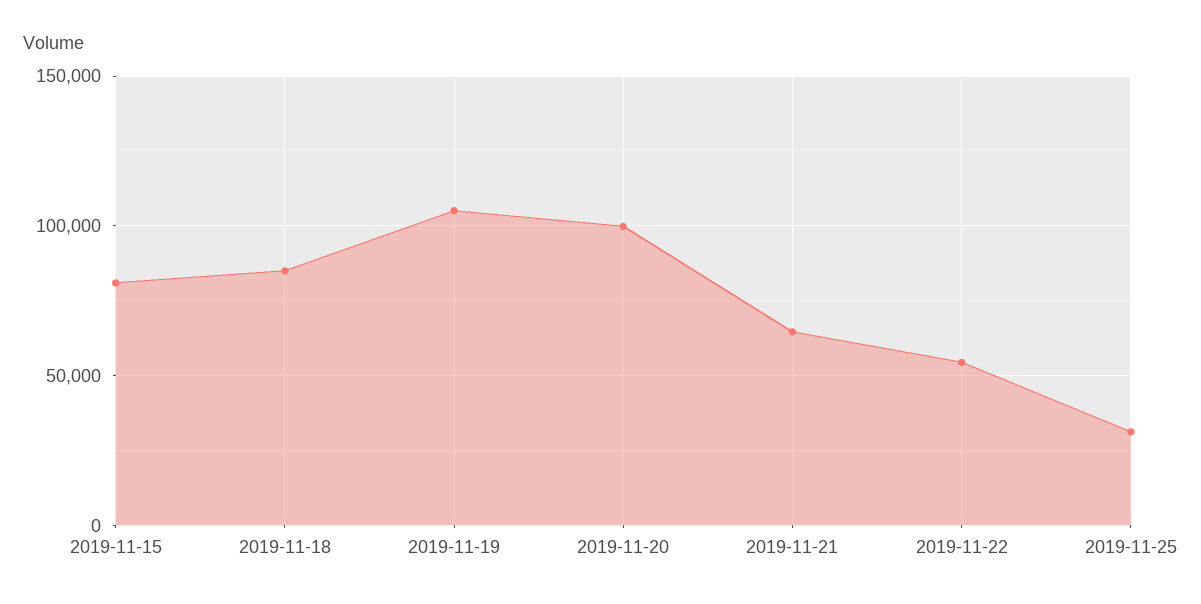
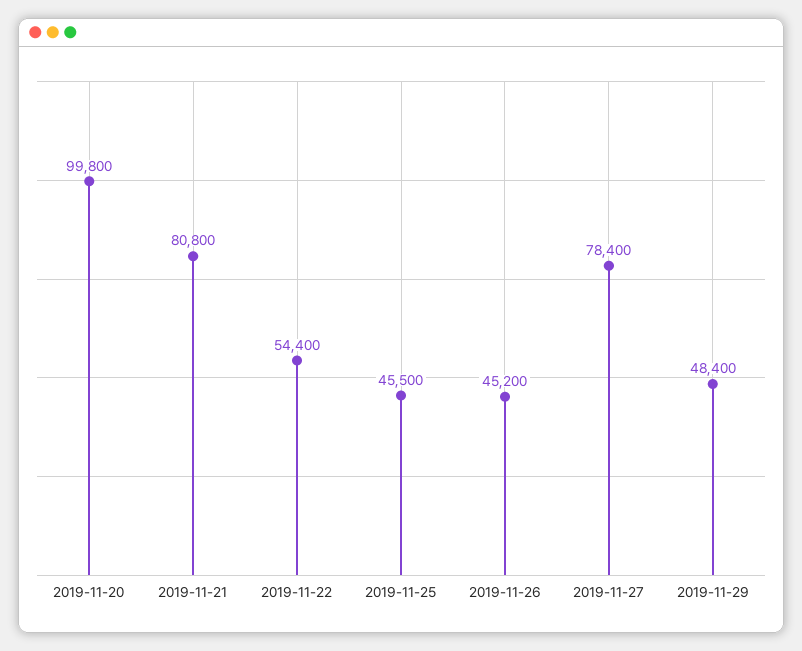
2019-11-15: 80000 -> none
2019-11-18: 85000 -> none
2019-11-19: 105000 -> none
2019-11-21: 65000 -> 80800
2019-11-25: 30000 -> 45500
2019-11-26: none -> 45200
2019-11-27: none -> 78400
2019-11-29: none -> 48400

